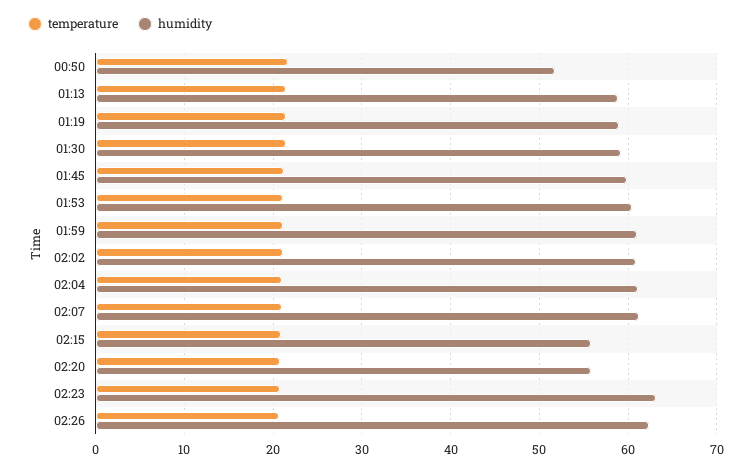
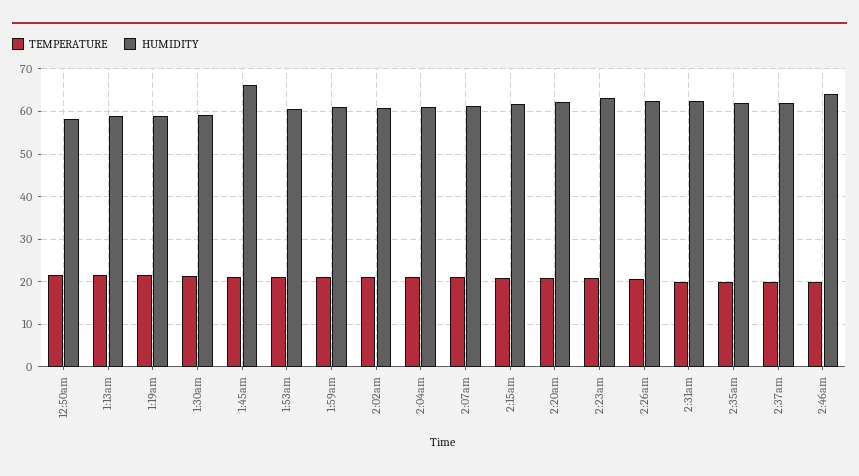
humidity, 00:50: 52 -> 58
humidity, 01:45: 60 -> 66
humidity, 02:15: 56 -> 62
humidity, 02:20: 56 -> 62
temperature, 2:31am: none -> 20
humidity, 2:31am: none -> 62
temperature, 2:35am: none -> 20
humidity, 2:35am: none -> 62
temperature, 2:37am: none -> 20
humidity, 2:37am: none -> 62
temperature, 2:46am: none -> 20
humidity, 2:46am: none -> 64

